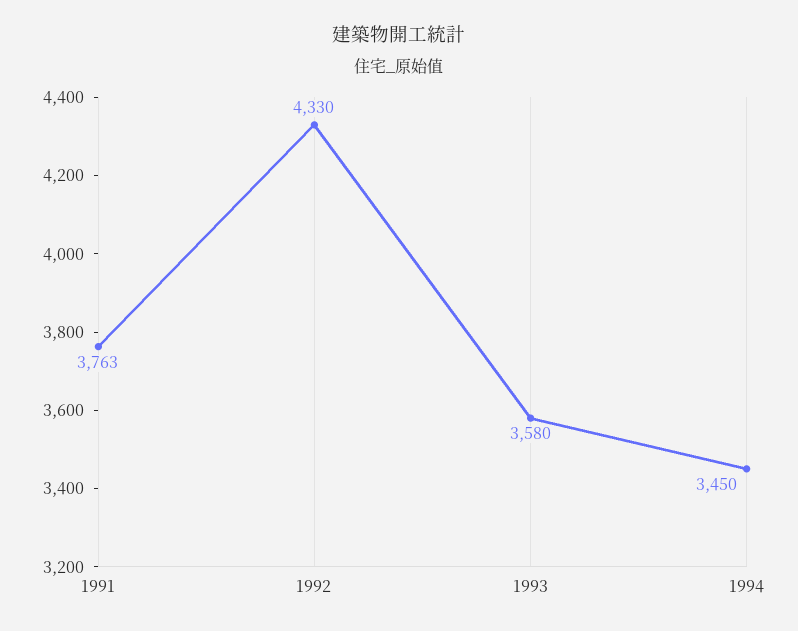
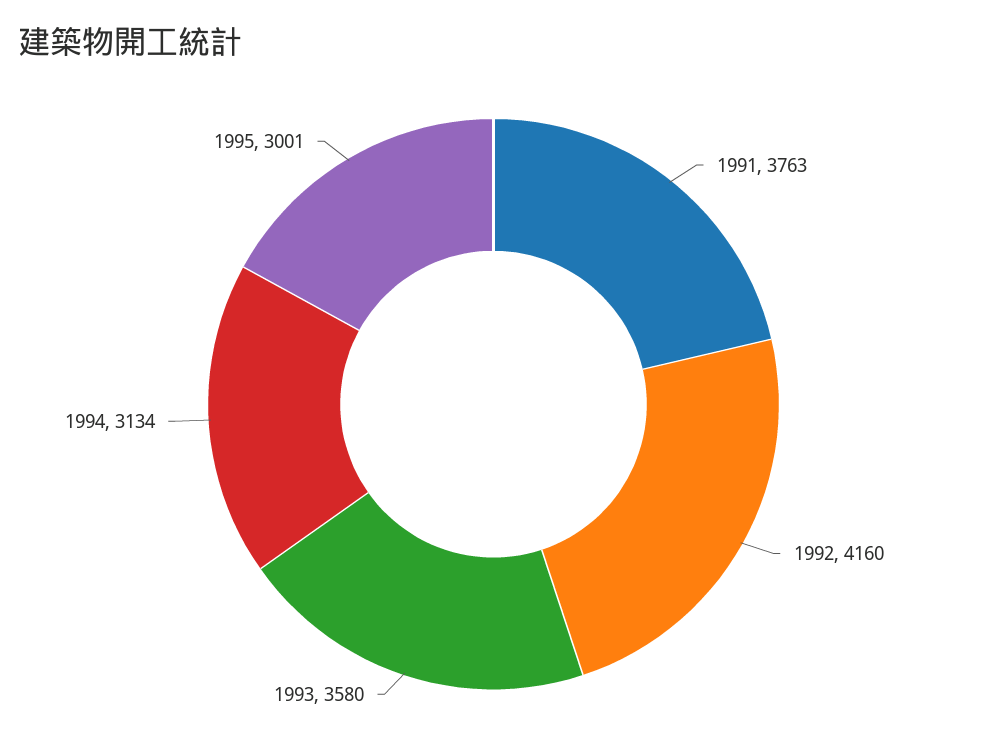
1992: 4330 -> 4160
1994: 3450 -> 3134
1995: none -> 3001

